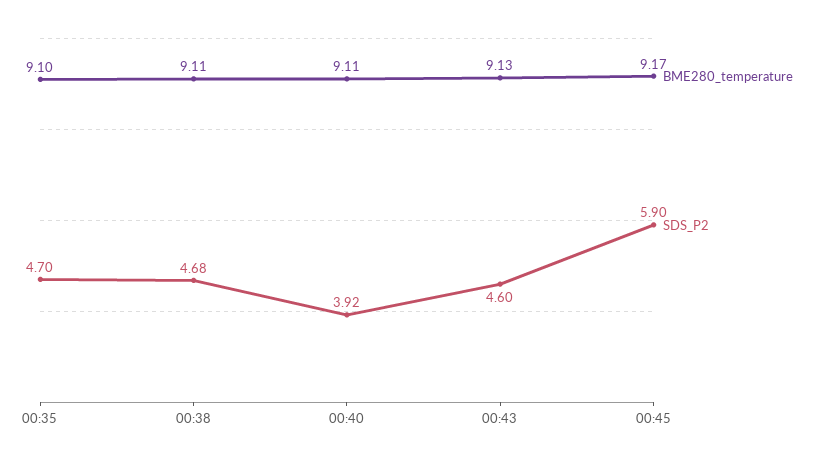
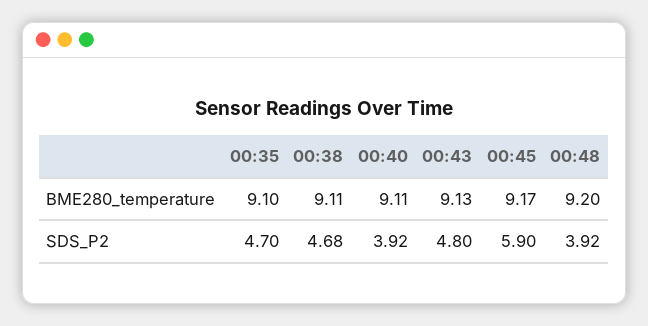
SDS_P2, 00:43: 4.6 -> 4.8
BME280_temperature, 00:48: none -> 9.2
SDS_P2, 00:48: none -> 3.92

